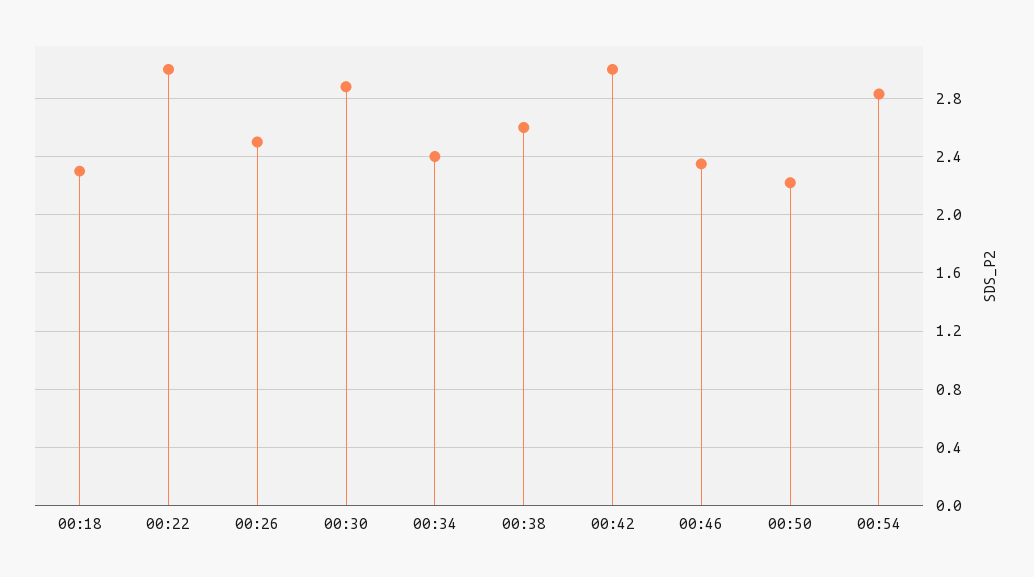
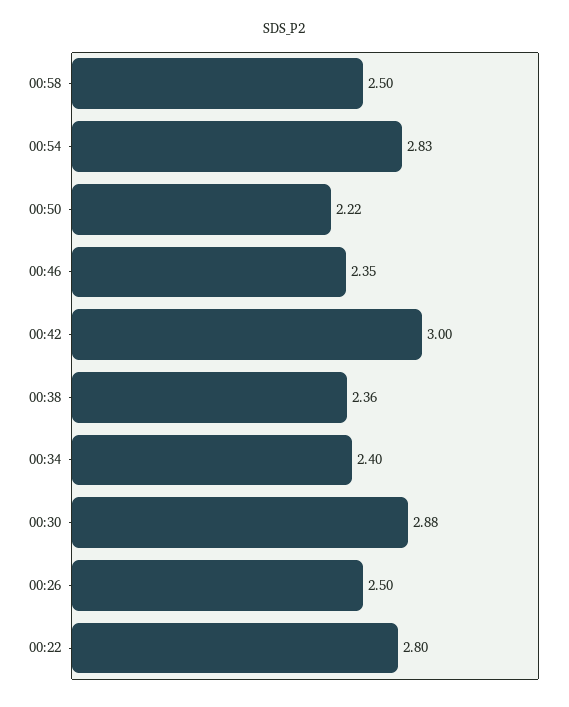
00:18: 2.3 -> none
00:22: 3 -> 2.8
00:38: 2.6 -> 2.36
00:58: none -> 2.5

